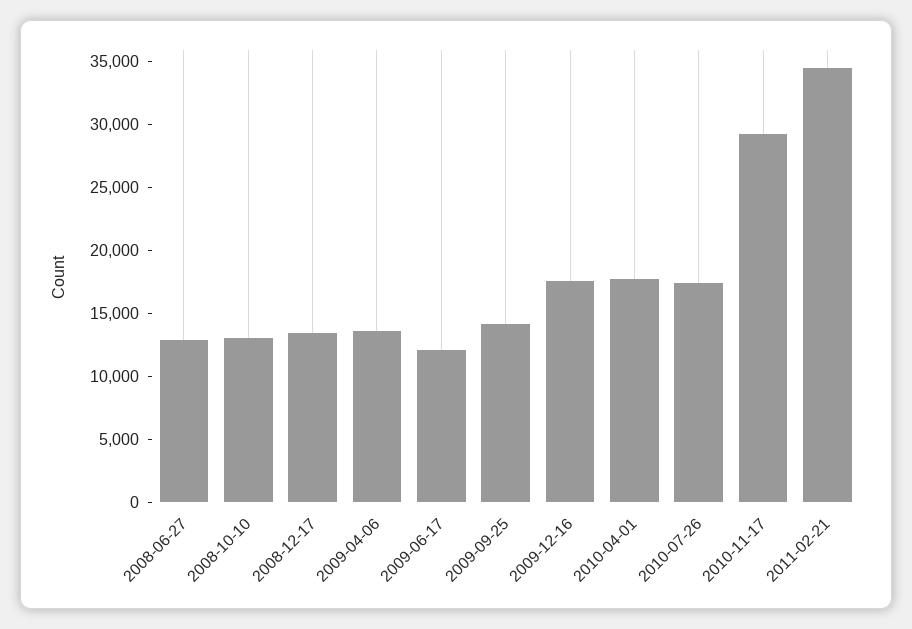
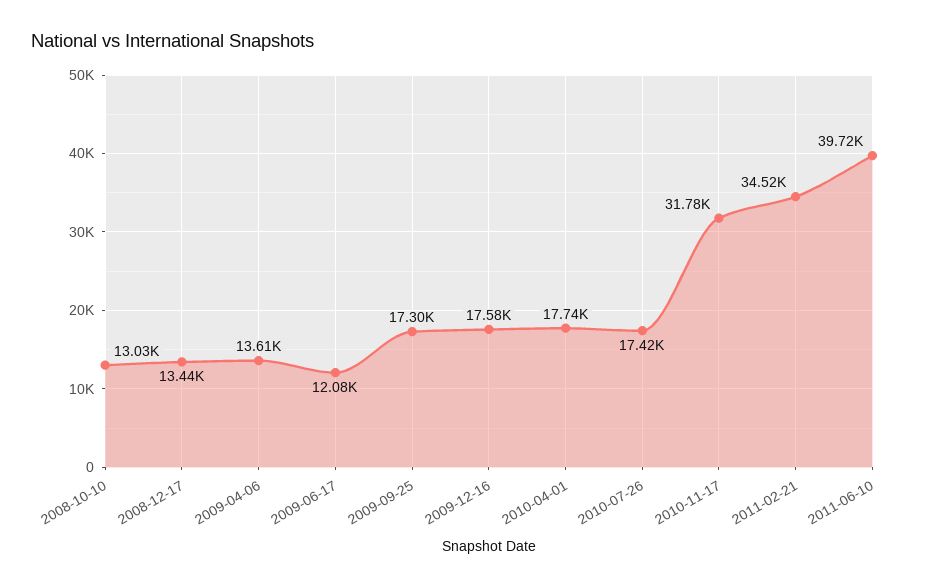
2008-06-27: 13000 -> none
2009-09-25: 14000 -> 17300
2010-11-17: 29000 -> 31780
2011-06-10: none -> 39720

